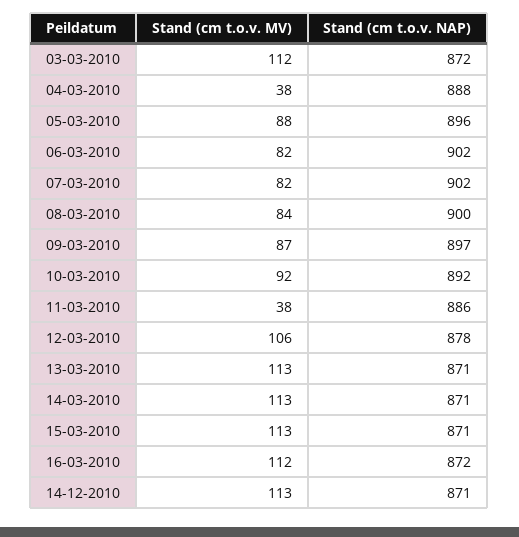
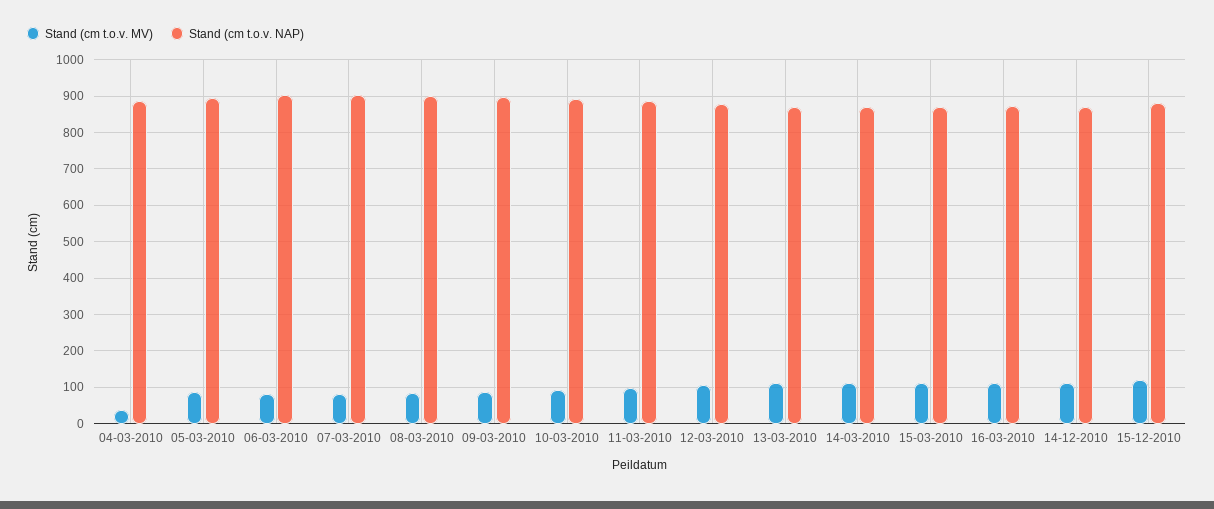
Stand (cm t.o.v. MV), 03-03-2010: 112 -> none
Stand (cm t.o.v. NAP), 03-03-2010: 872 -> none
Stand (cm t.o.v. MV), 11-03-2010: 38 -> 100
Stand (cm t.o.v. MV), 15-12-2010: none -> 120
Stand (cm t.o.v. NAP), 15-12-2010: none -> 880

